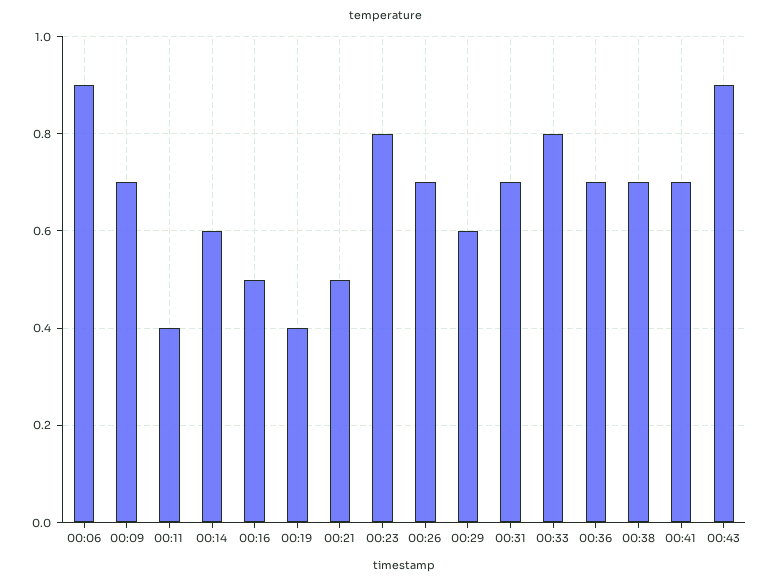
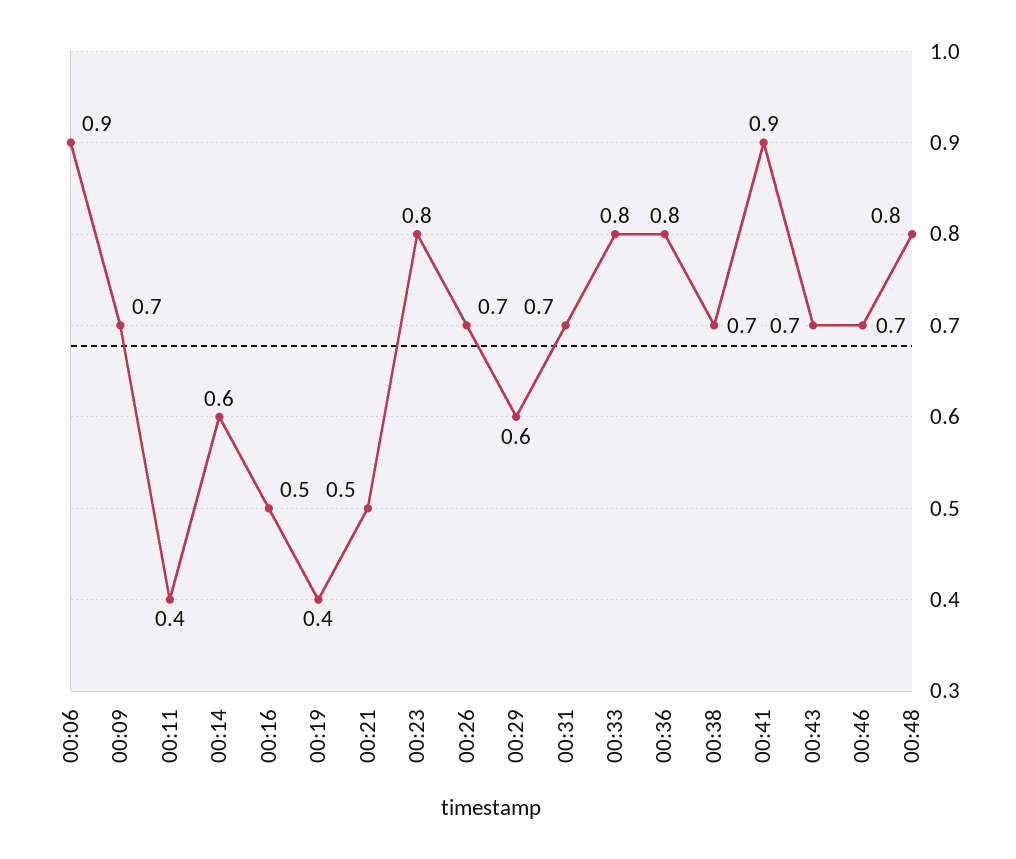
00:36: 0.7 -> 0.8
00:41: 0.7 -> 0.9
00:43: 0.9 -> 0.7
00:46: none -> 0.7
00:48: none -> 0.8

